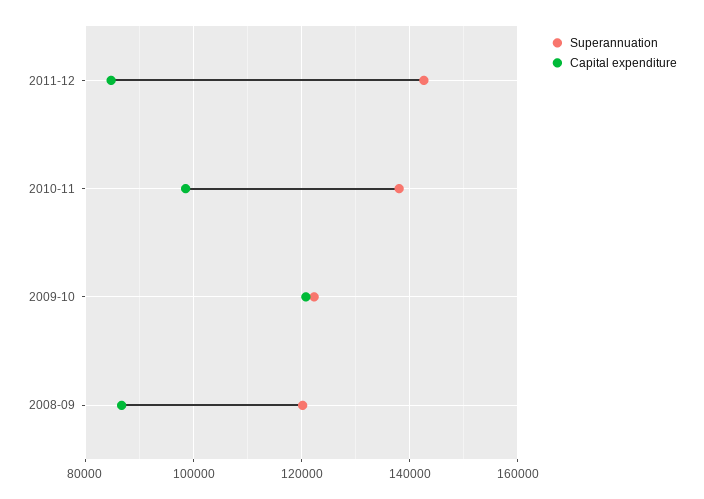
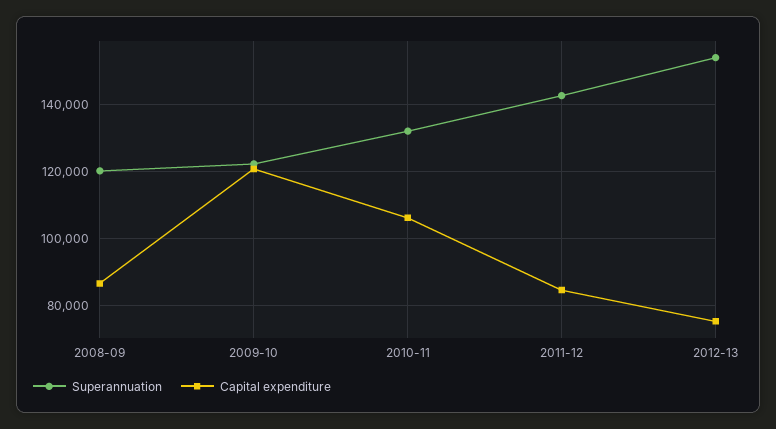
Superannuation, 2010-11: 138000 -> 132000
Capital expenditure, 2010-11: 98000 -> 106000
Superannuation, 2012-13: none -> 154000
Capital expenditure, 2012-13: none -> 76000

